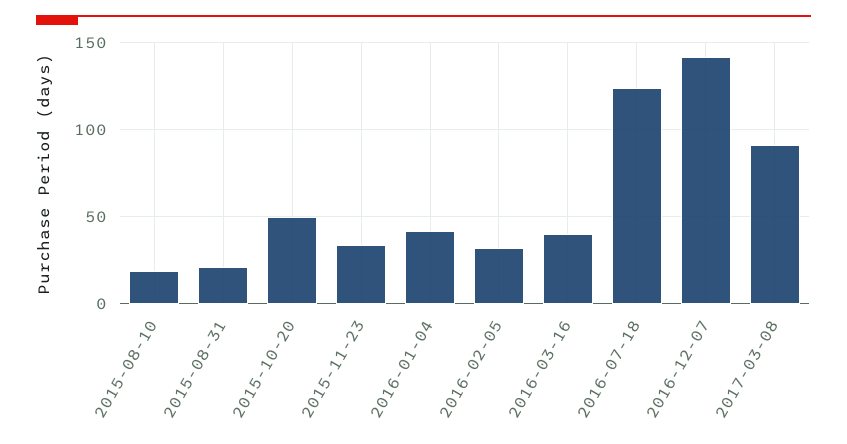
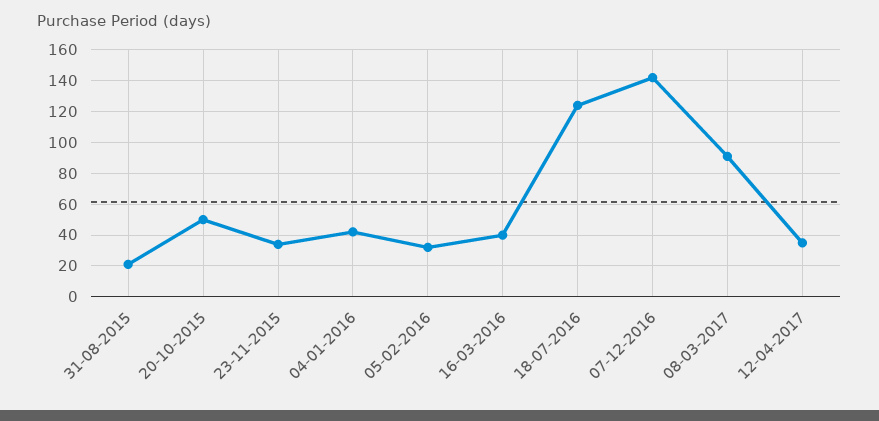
2015-08-10: 20 -> none
12-04-2017: none -> 35

